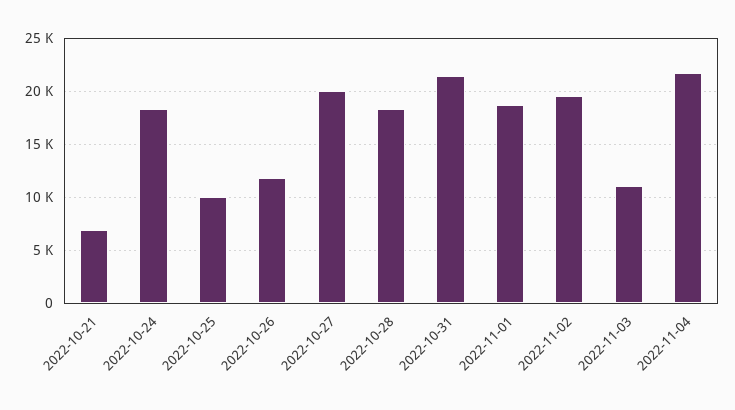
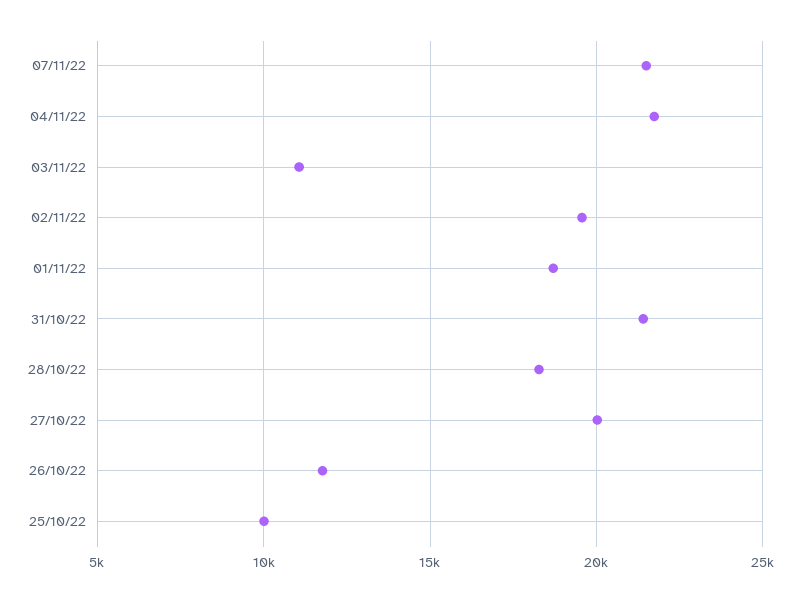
2022-10-21: 7000 -> none
2022-10-24: 18000 -> none
07/11/22: none -> 21500

